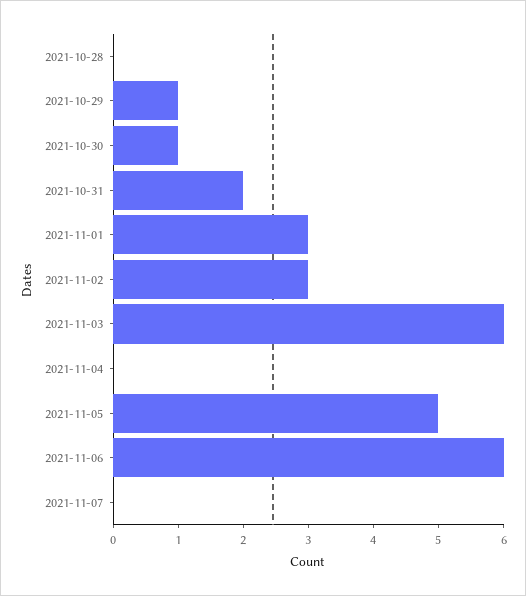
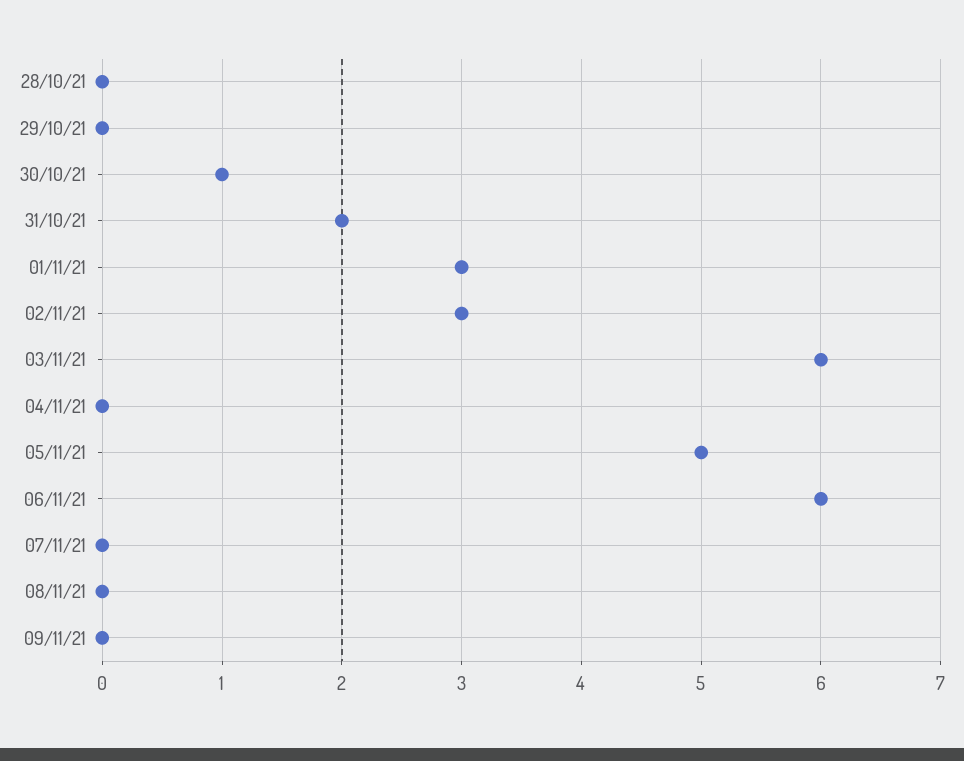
2021-10-29: 1 -> 0
08/11/21: none -> 0
09/11/21: none -> 0

